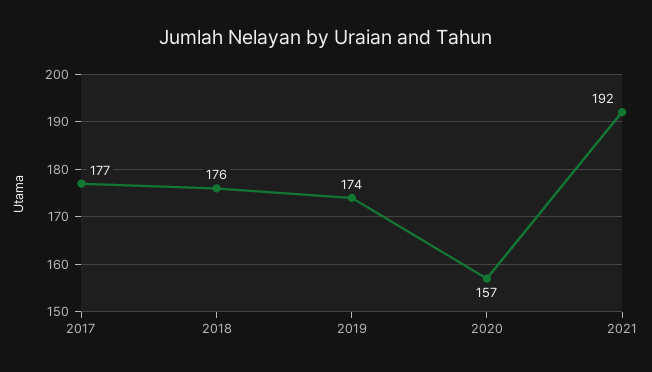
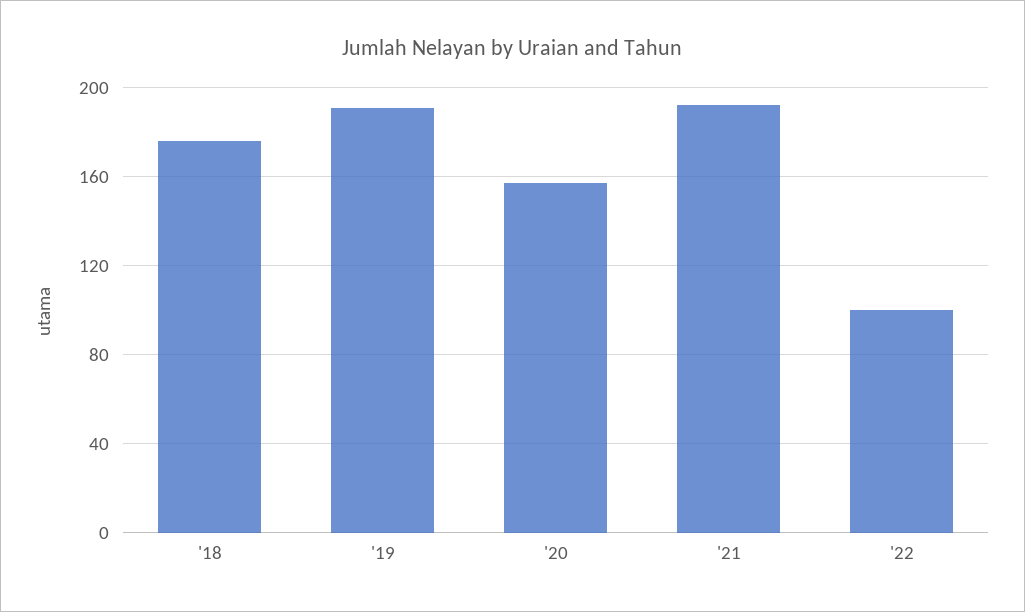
2017: 177 -> none
2019: 174 -> 190
'22: none -> 100

